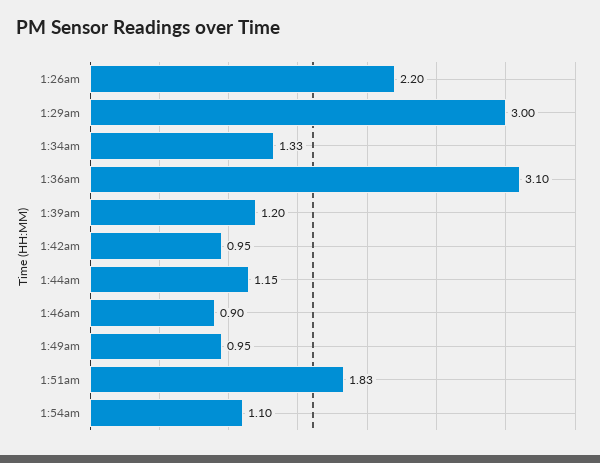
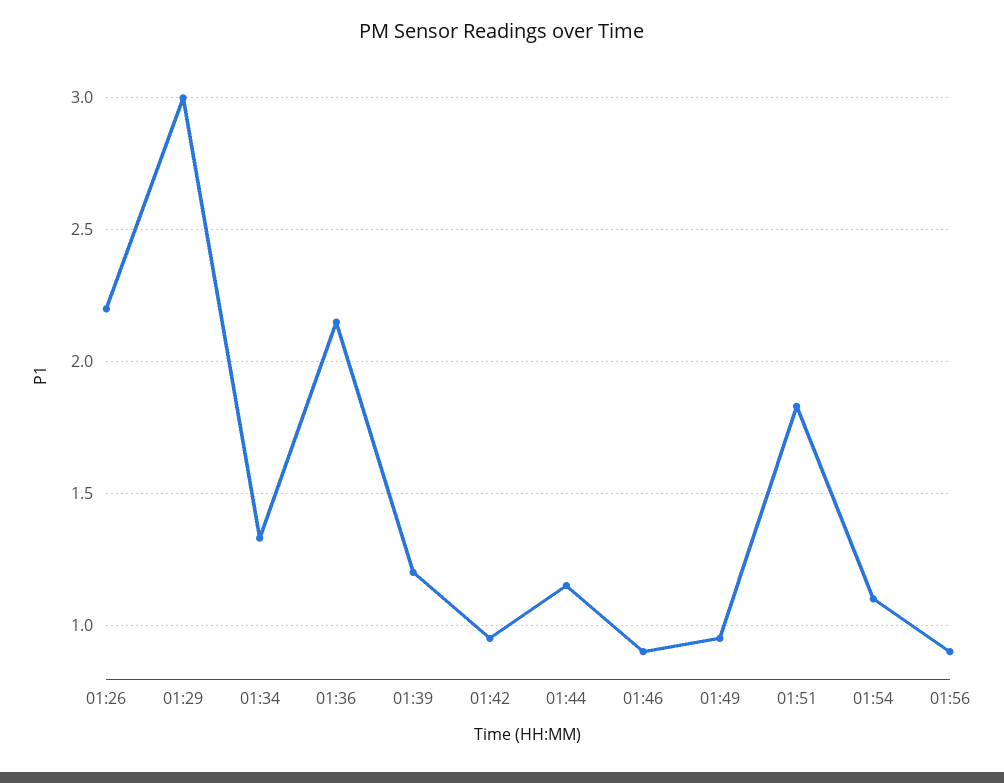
1:36am: 3.1 -> 2.15
01:56: none -> 0.9

